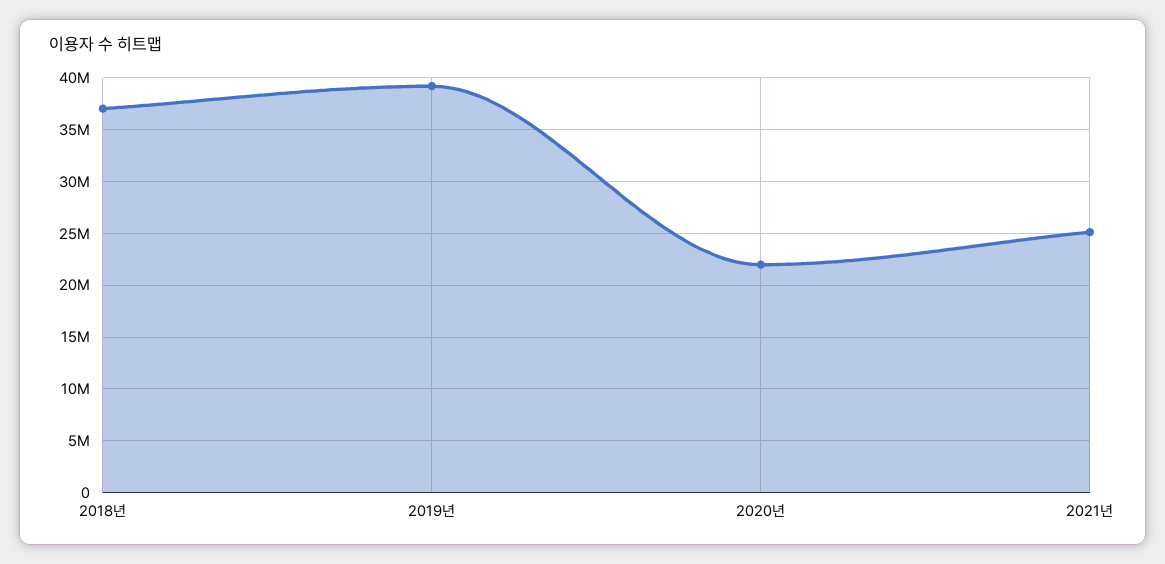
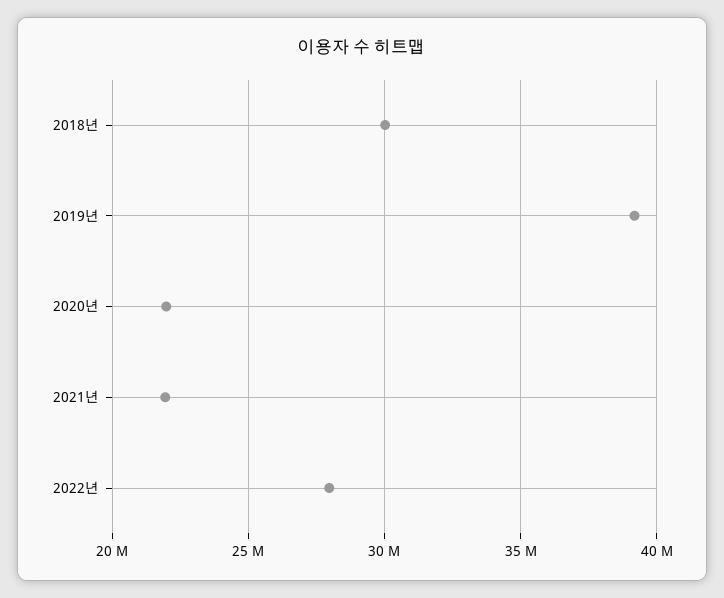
2018년: 37000000 -> 30000000
2021년: 25000000 -> 22000000
2022년: none -> 28000000

